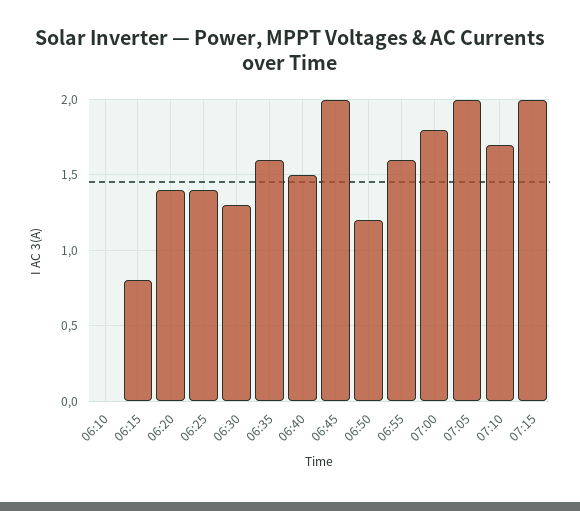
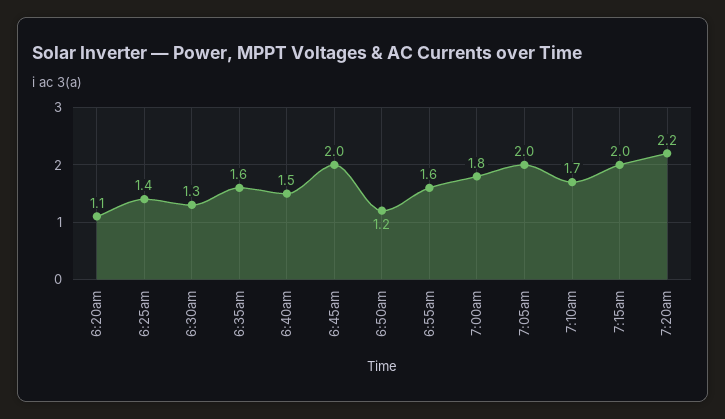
06:10: 0 -> none
06:15: 0.8 -> none
06:20: 1.4 -> 1.1
7:20am: none -> 2.2

